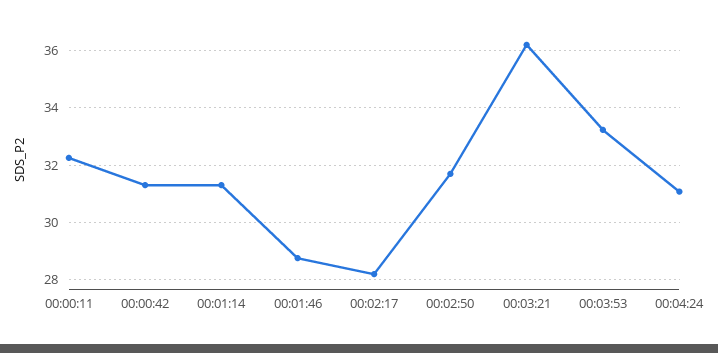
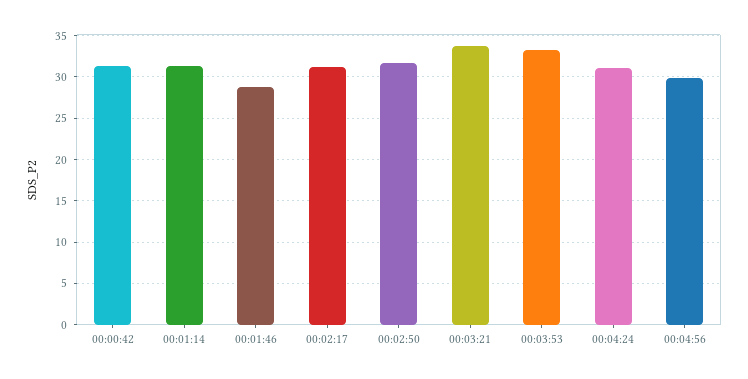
00:00:11: 32.25 -> none
00:02:17: 28.25 -> 31
00:03:21: 36.25 -> 34
00:04:56: none -> 30

